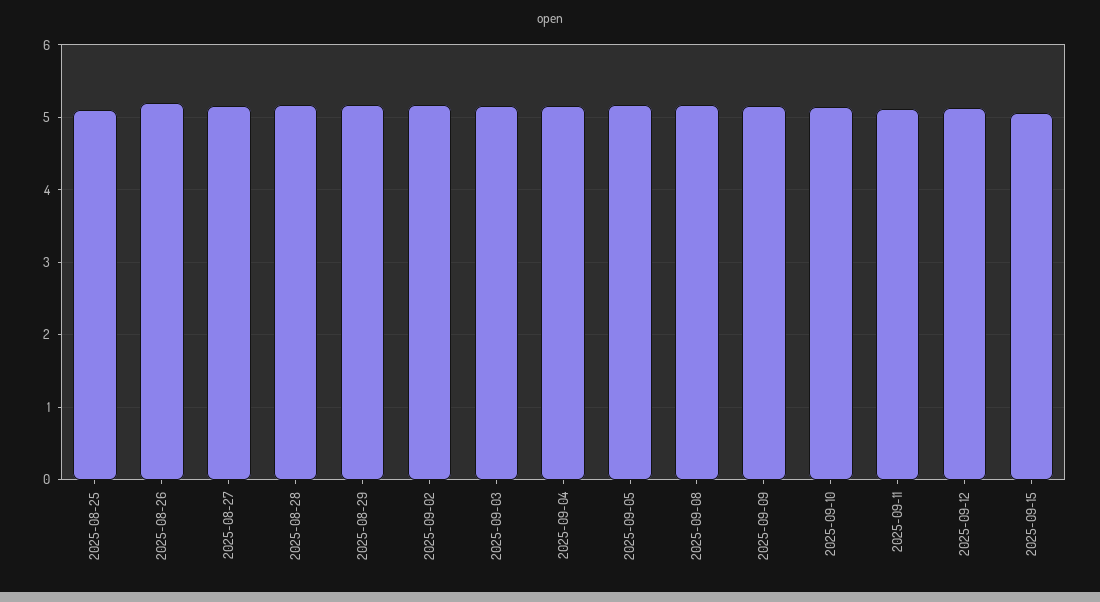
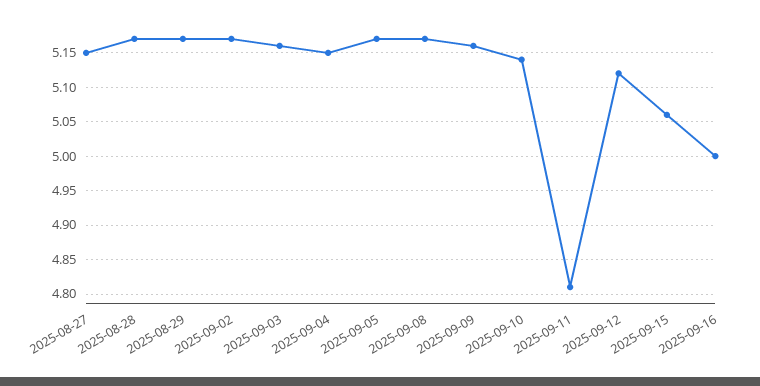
2025-08-25: 5.1 -> none
2025-08-26: 5.2 -> none
2025-09-11: 5.1 -> 4.81
2025-09-16: none -> 5

